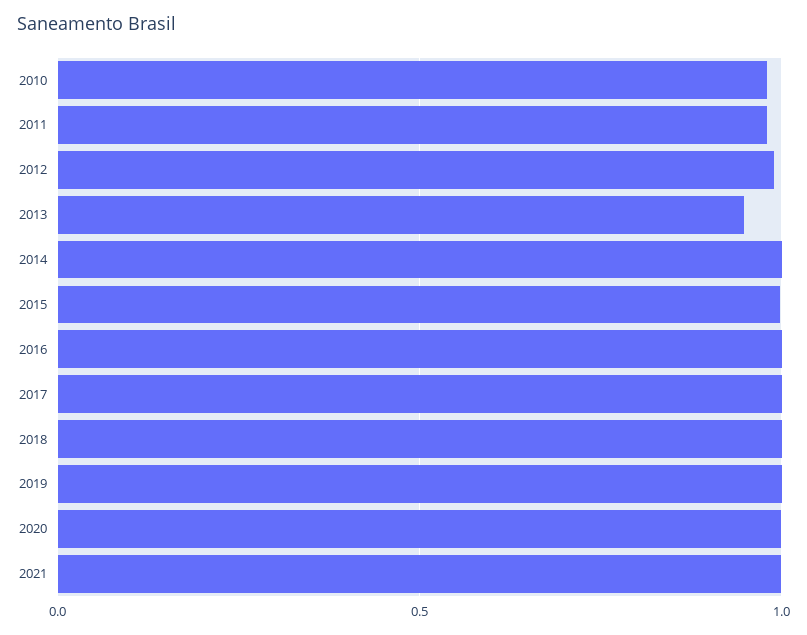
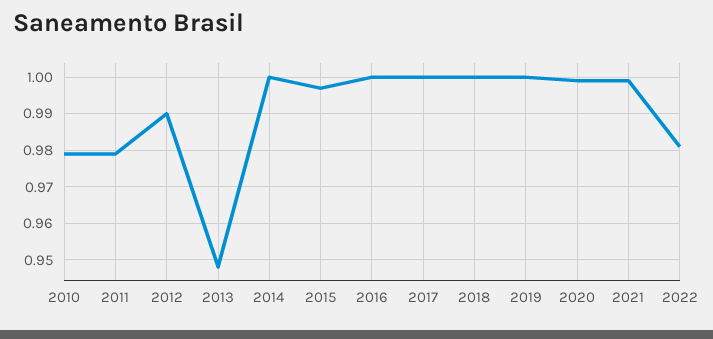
2022: none -> 0.98

